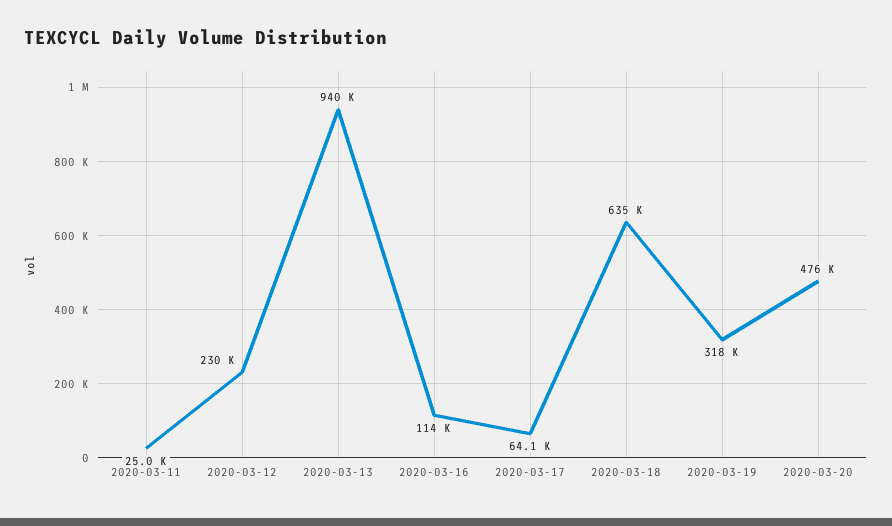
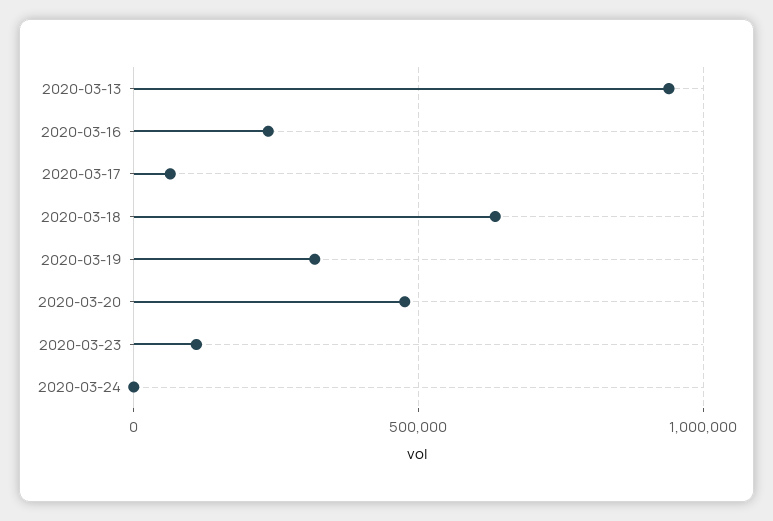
2020-03-11: 25000 -> none
2020-03-12: 230000 -> none
2020-03-16: 114000 -> 250000
2020-03-23: none -> 100000
2020-03-24: none -> 0

